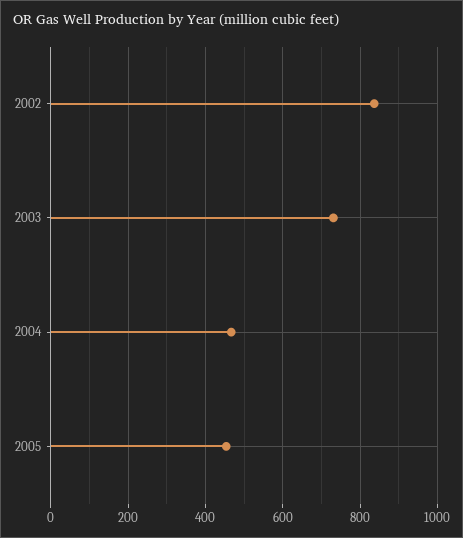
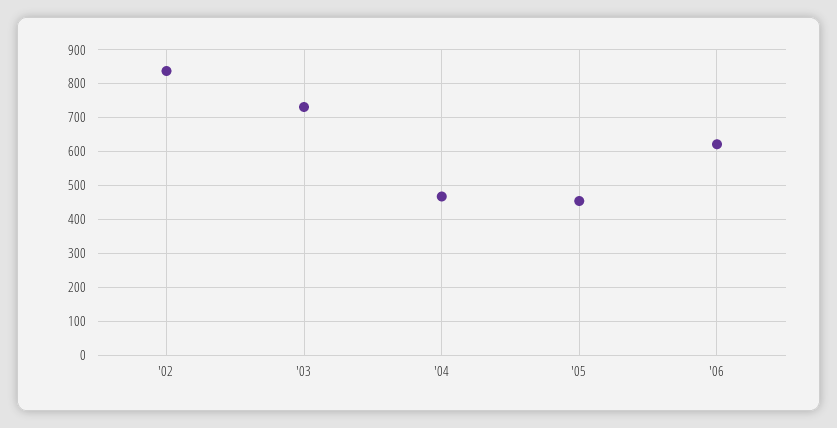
'06: none -> 620

